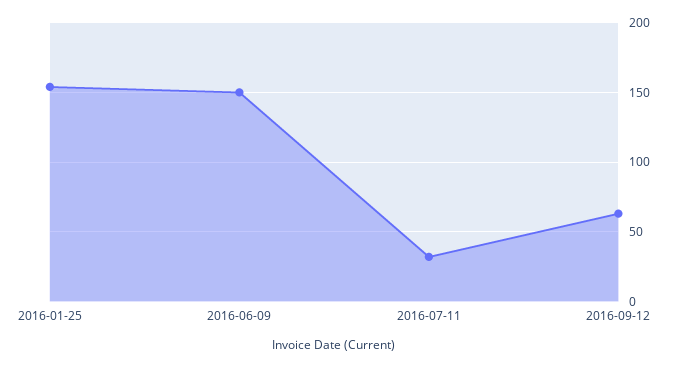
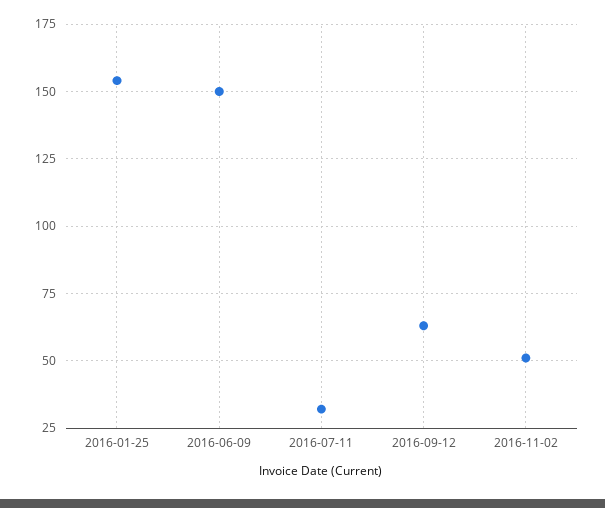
2016-11-02: none -> 50

